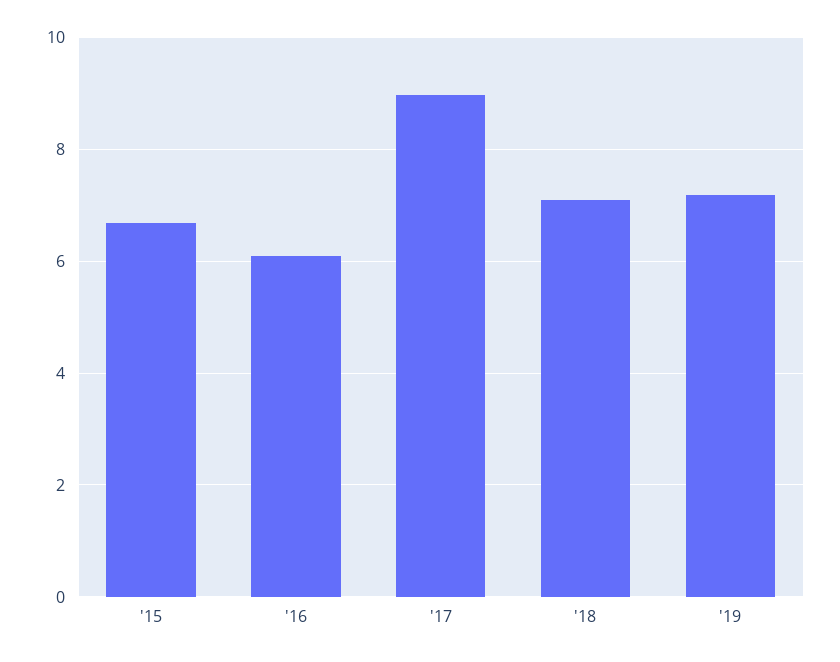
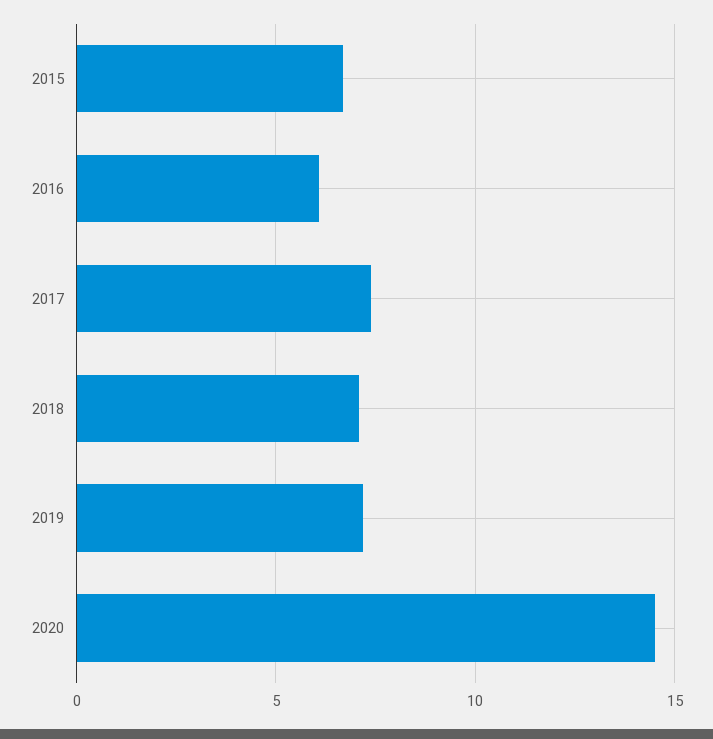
'17: 9 -> 7.5
2020: none -> 14.5

